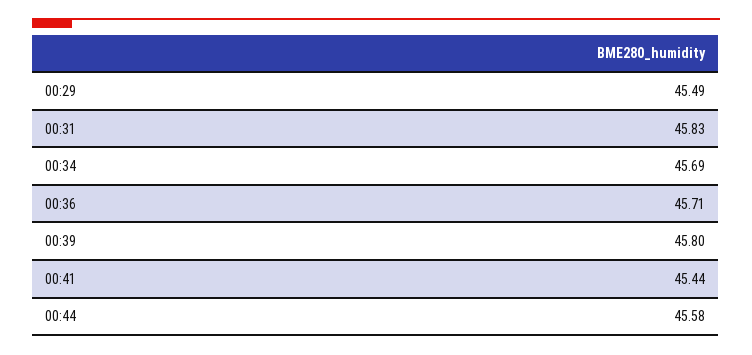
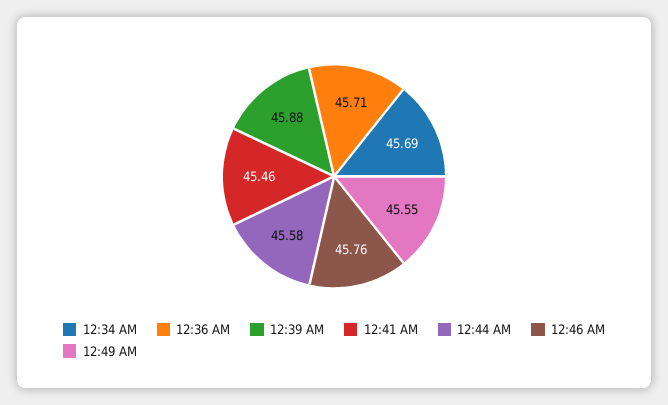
00:29: 45.49 -> none
00:31: 45.83 -> none
00:39: 45.8 -> 45.88
00:41: 45.44 -> 45.46
12:46 AM: none -> 45.76
12:49 AM: none -> 45.55

